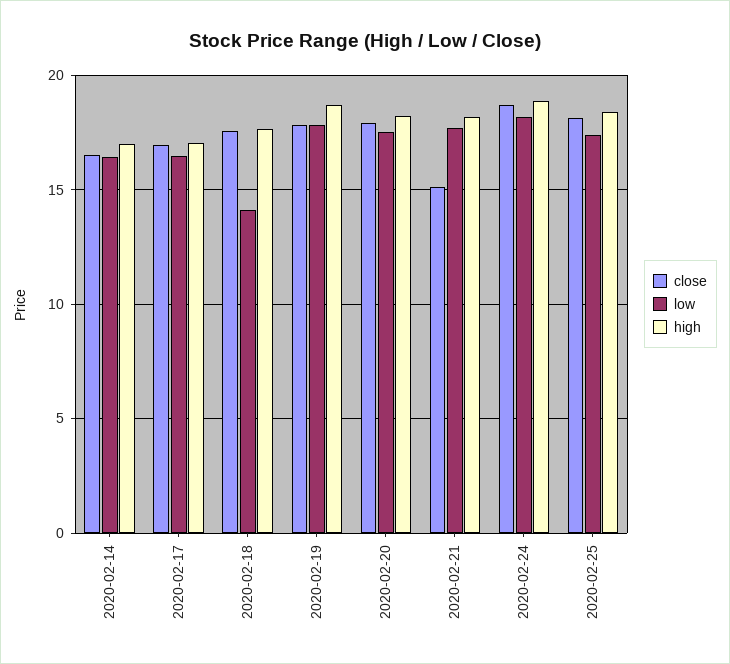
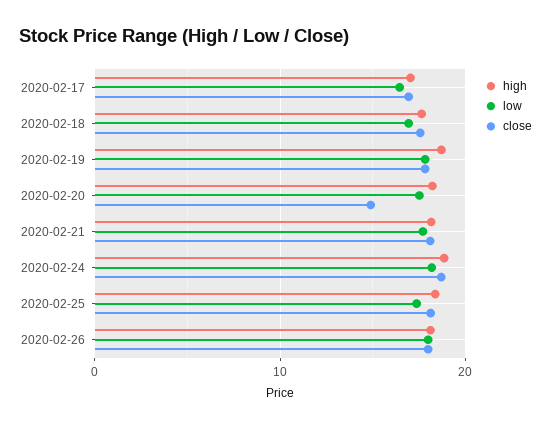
close, 2020-02-14: 16.5 -> none
low, 2020-02-14: 16.5 -> none
high, 2020-02-14: 17 -> none
low, 2020-02-18: 14 -> 17
close, 2020-02-20: 18 -> 15
close, 2020-02-21: 15 -> 18
high, 2020-02-26: none -> 18
low, 2020-02-26: none -> 18
close, 2020-02-26: none -> 18

